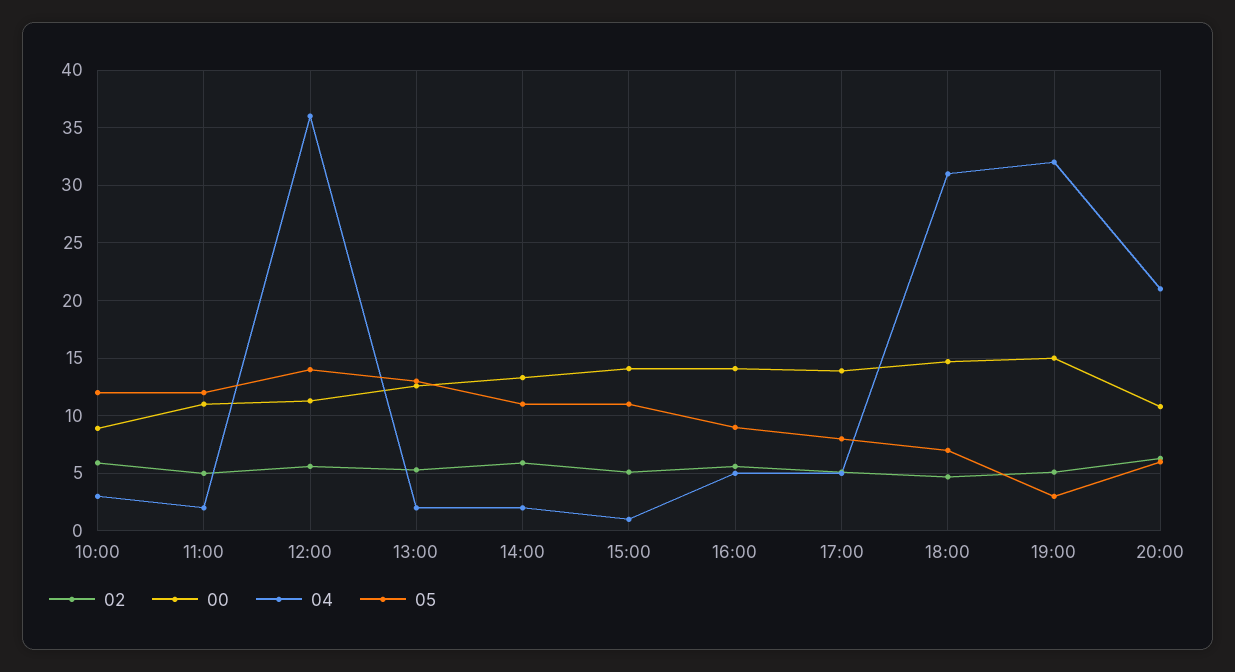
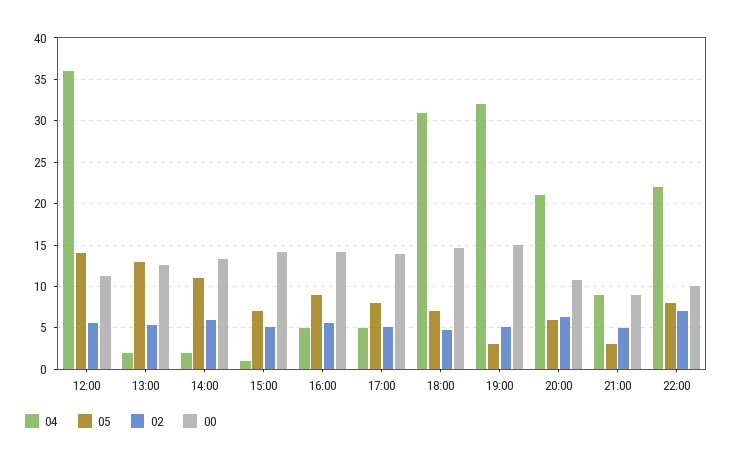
02, 10:00: 6 -> none
00, 10:00: 9 -> none
04, 10:00: 3 -> none
05, 10:00: 12 -> none
02, 11:00: 5 -> none
00, 11:00: 11 -> none
04, 11:00: 2 -> none
05, 11:00: 12 -> none
05, 15:00: 11 -> 7
04, 21:00: none -> 9
05, 21:00: none -> 3
02, 21:00: none -> 5
00, 21:00: none -> 9
04, 22:00: none -> 22
05, 22:00: none -> 8
02, 22:00: none -> 7
00, 22:00: none -> 10

